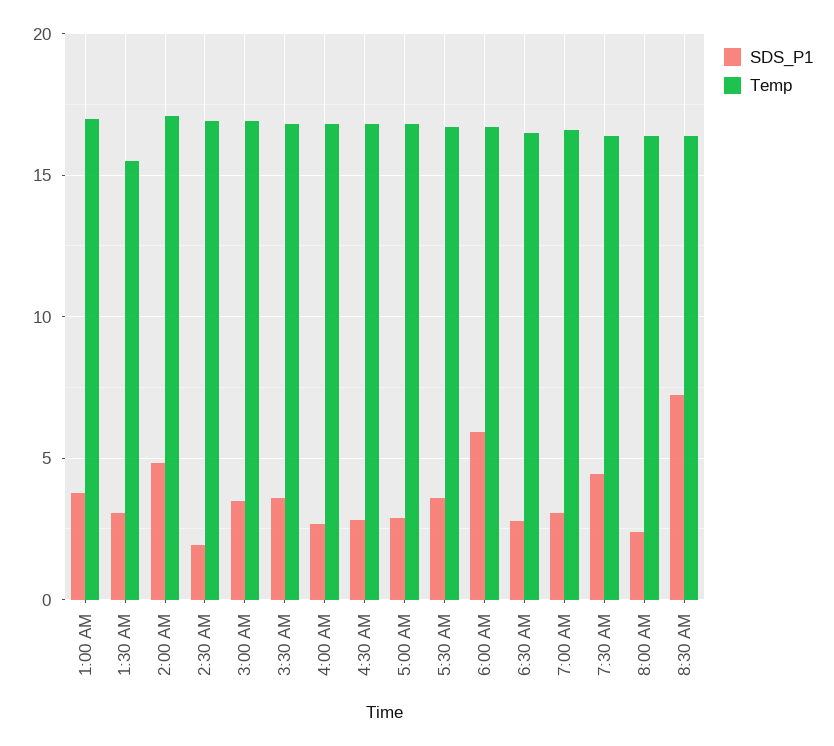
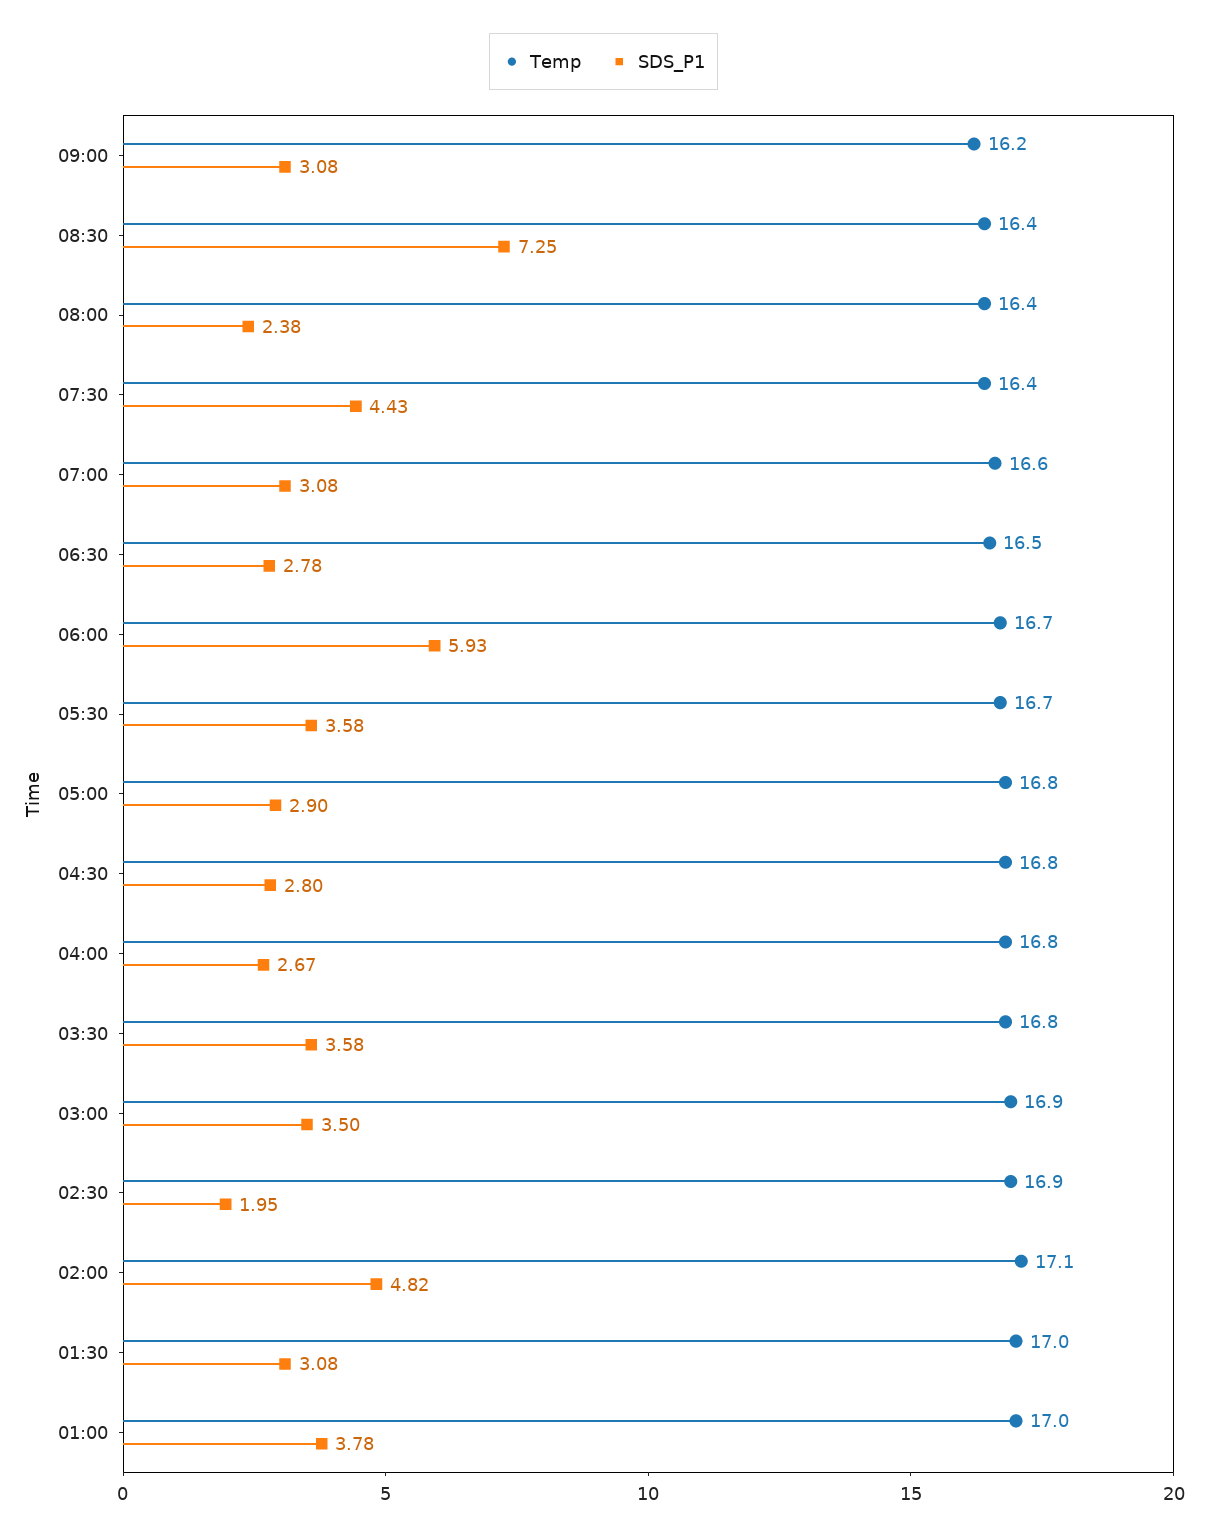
Temp, 1:30 AM: 15.5 -> 17
Temp, 09:00: none -> 16.2
SDS_P1, 09:00: none -> 3.08

